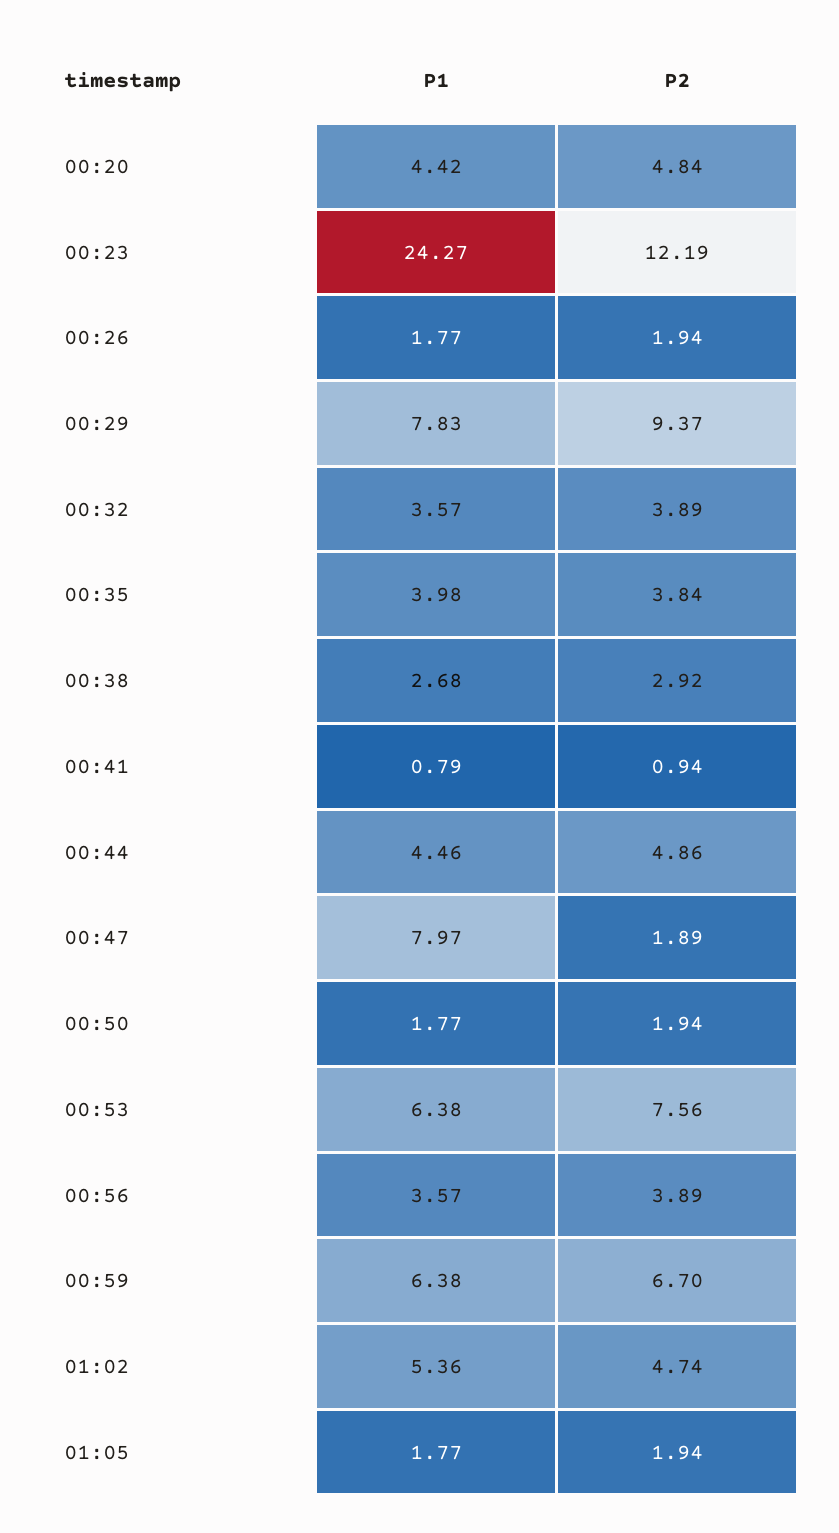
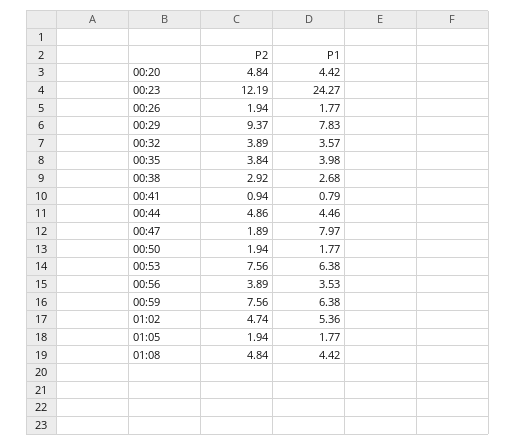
P1, 00:56: 3.57 -> 3.53
P2, 00:59: 6.7 -> 7.56
P2, 01:08: none -> 4.84
P1, 01:08: none -> 4.42

